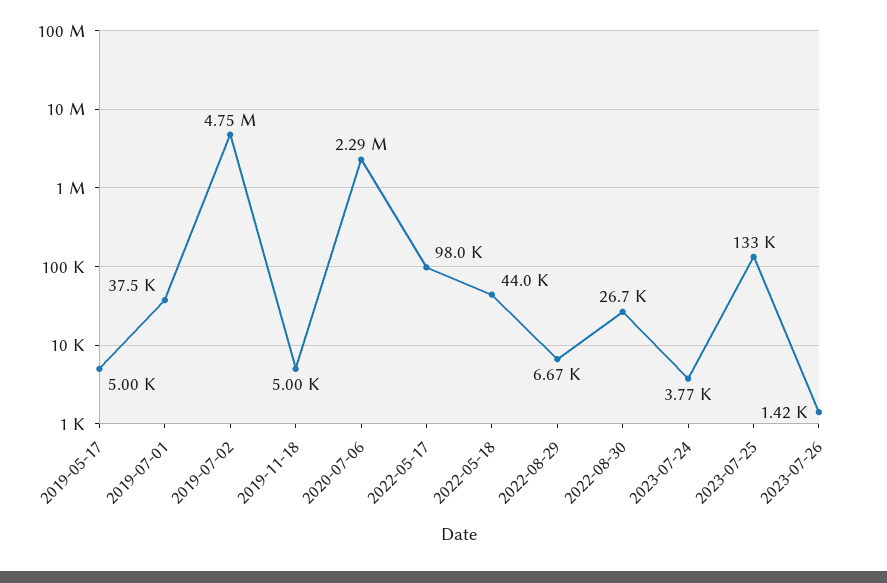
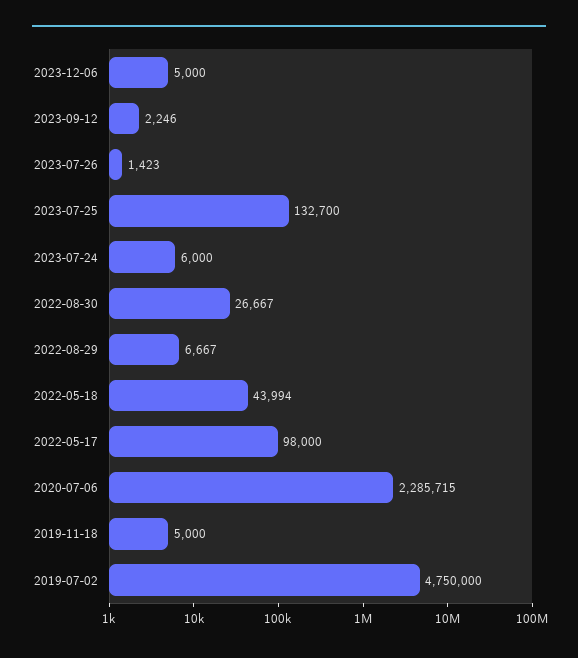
2019-05-17: 5000 -> none
2019-07-01: 37500 -> none
2023-07-24: 3770 -> 6000
2023-12-06: none -> 5000
2023-09-12: none -> 2246

